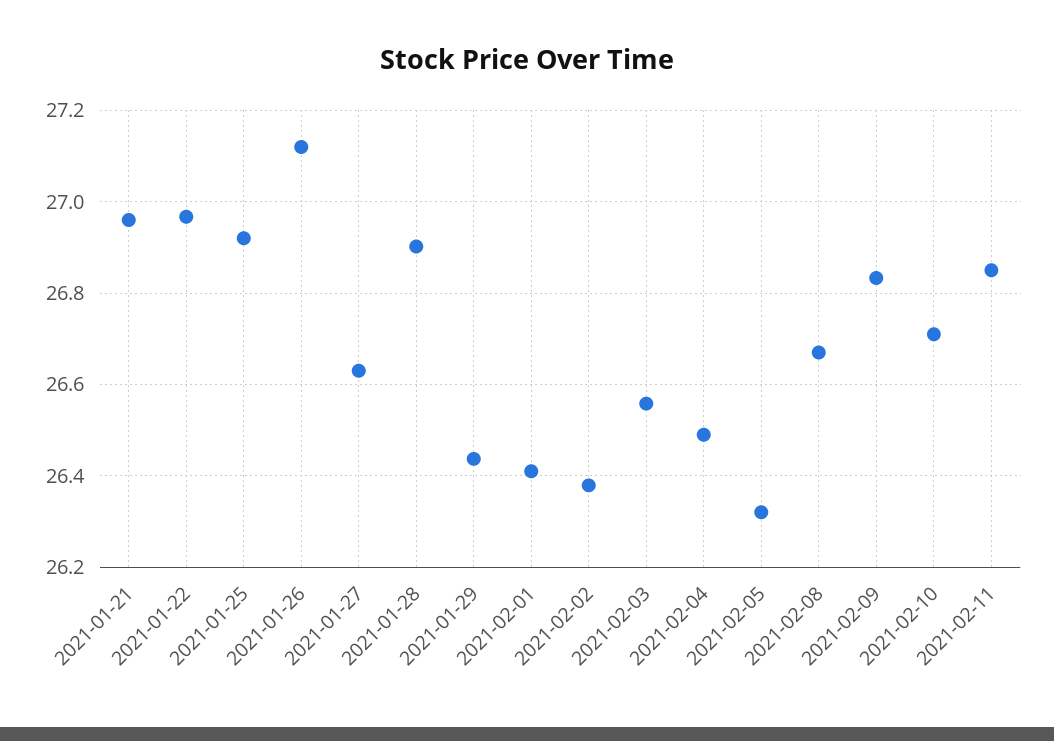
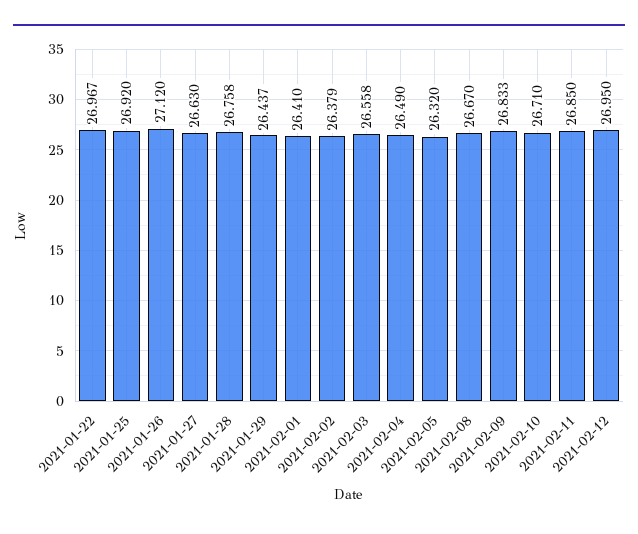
2021-01-21: 26.96 -> none
2021-01-28: 26.9 -> 26.758
2021-02-12: none -> 26.95

